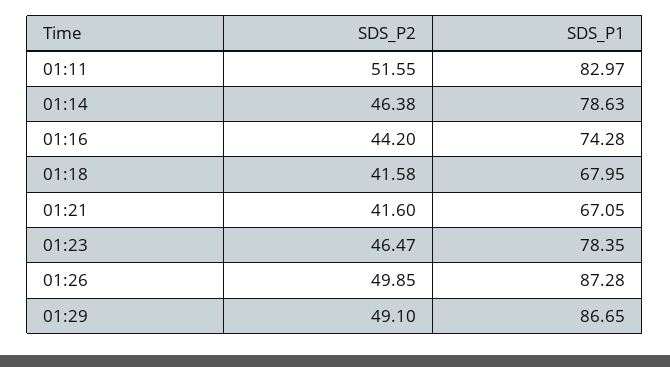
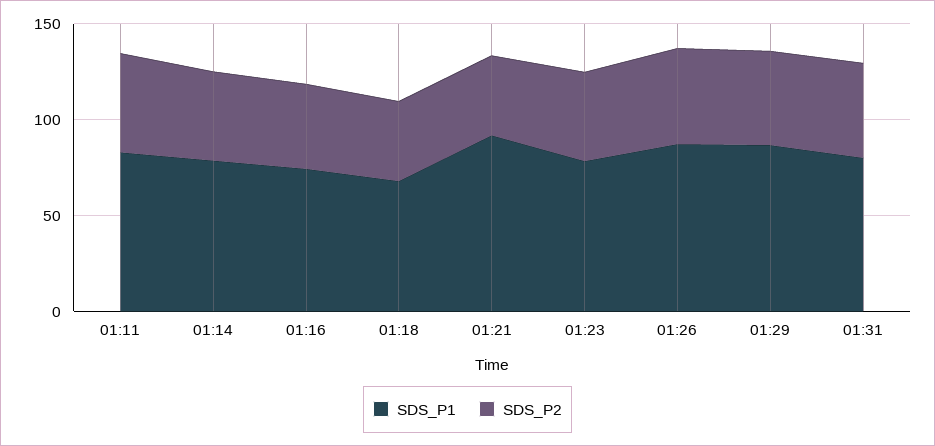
SDS_P1, 01:21: 67.05 -> 90
SDS_P1, 01:31: none -> 80
SDS_P2, 01:31: none -> 50

